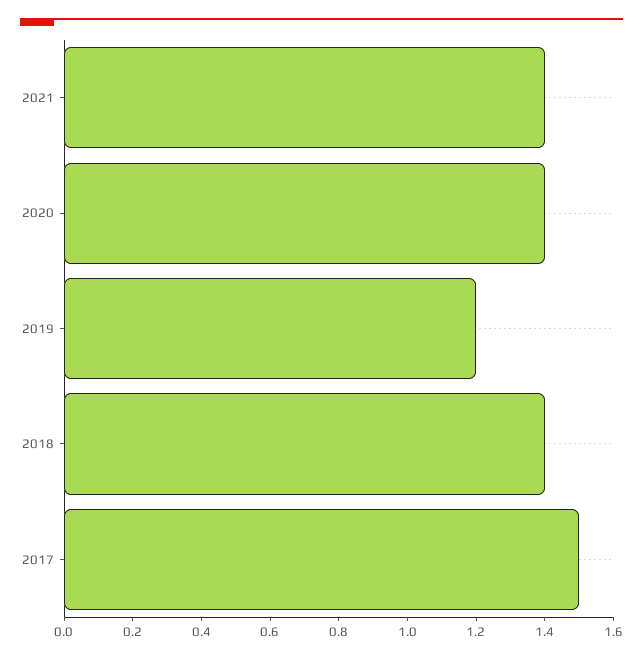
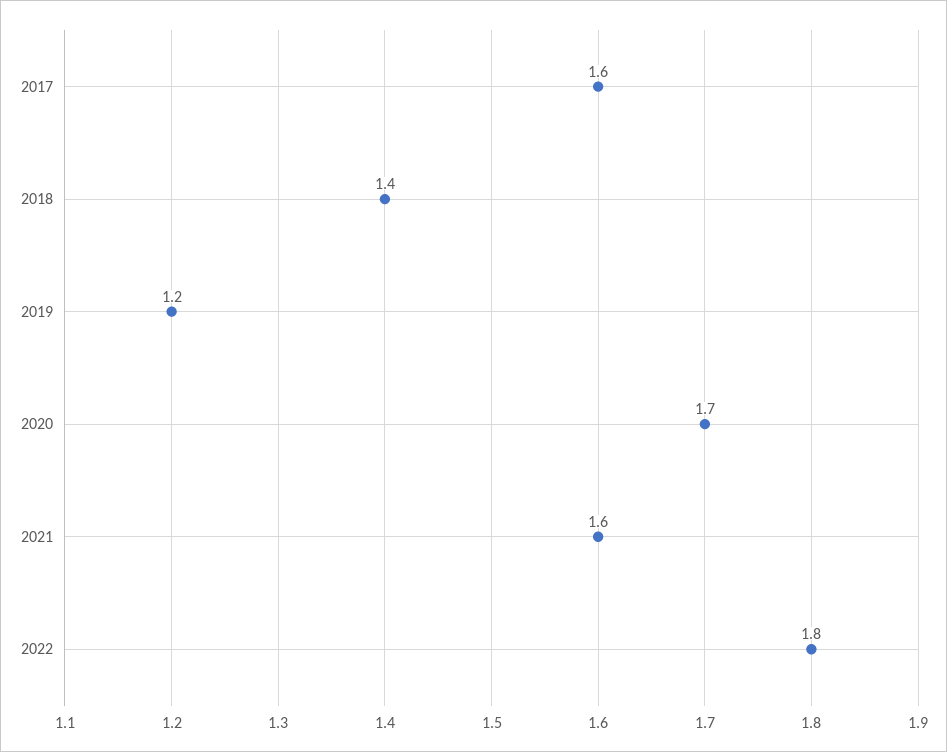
2021: 1.4 -> 1.6
2020: 1.4 -> 1.7
2017: 1.5 -> 1.6
2022: none -> 1.8

